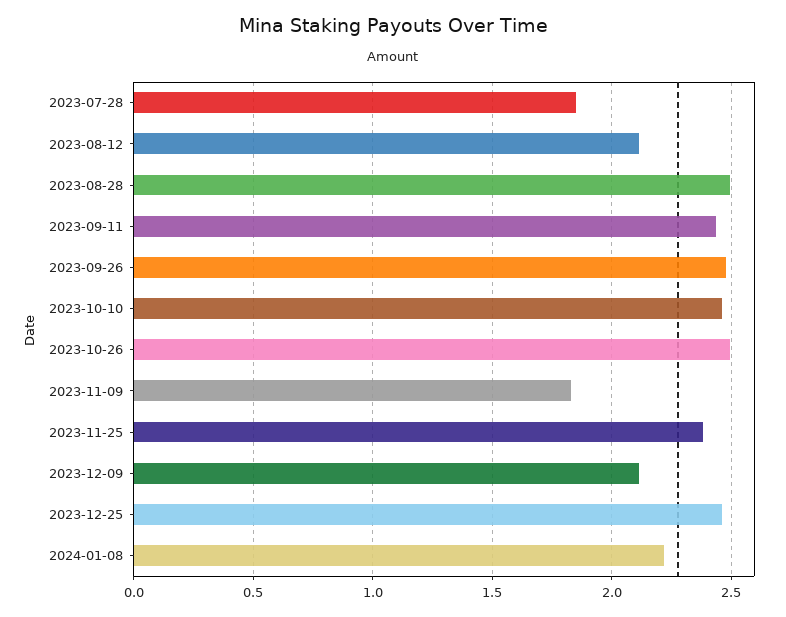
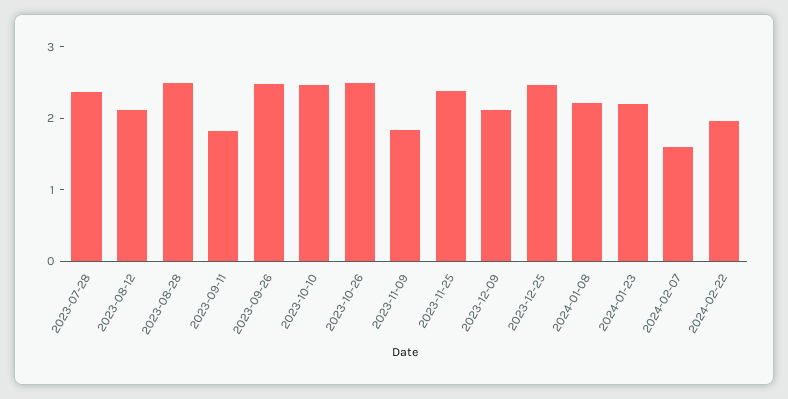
2023-07-28: 1.85 -> 2.4
2023-09-11: 2.45 -> 1.8
2024-01-23: none -> 2.2
2024-02-07: none -> 1.6
2024-02-22: none -> 2

